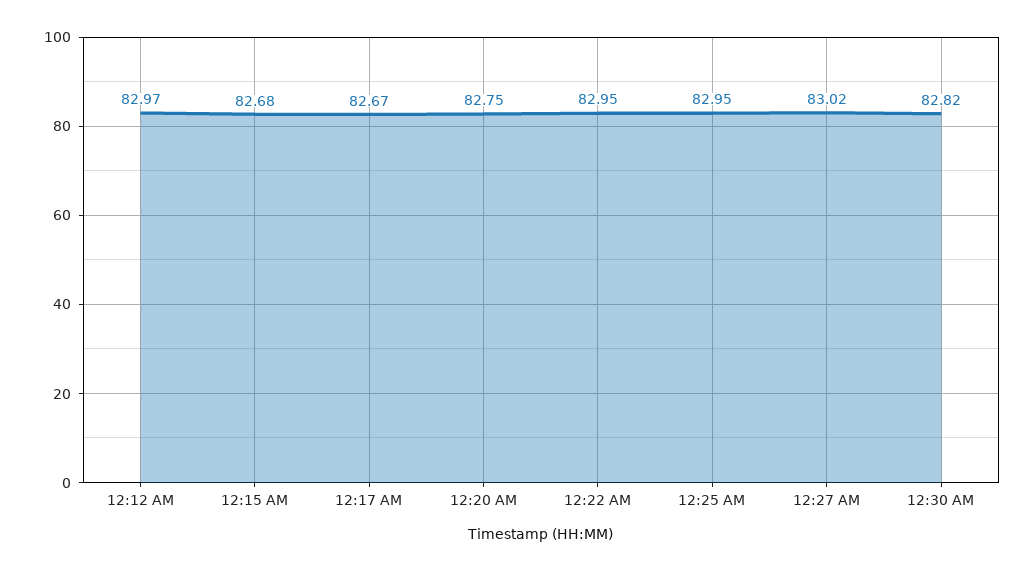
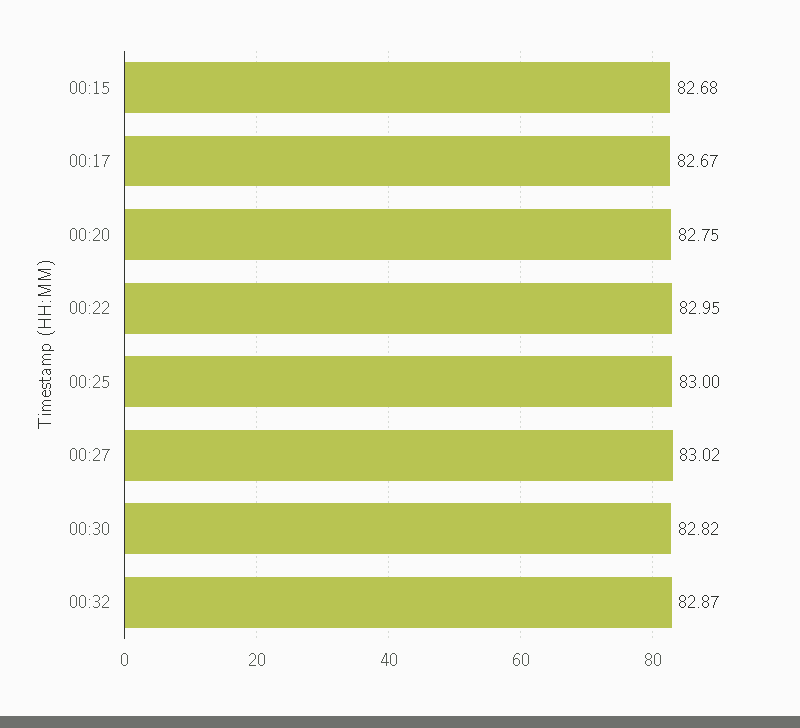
12:12 AM: 82.97 -> none
12:25 AM: 82.95 -> 83
00:32: none -> 82.87

